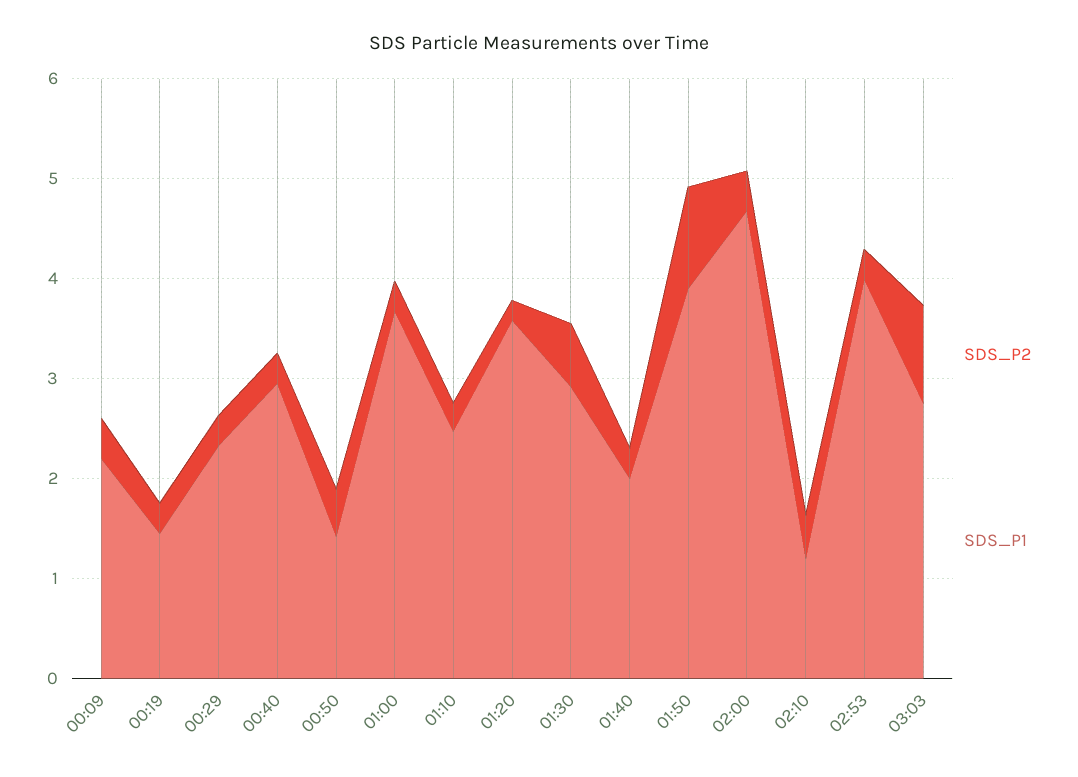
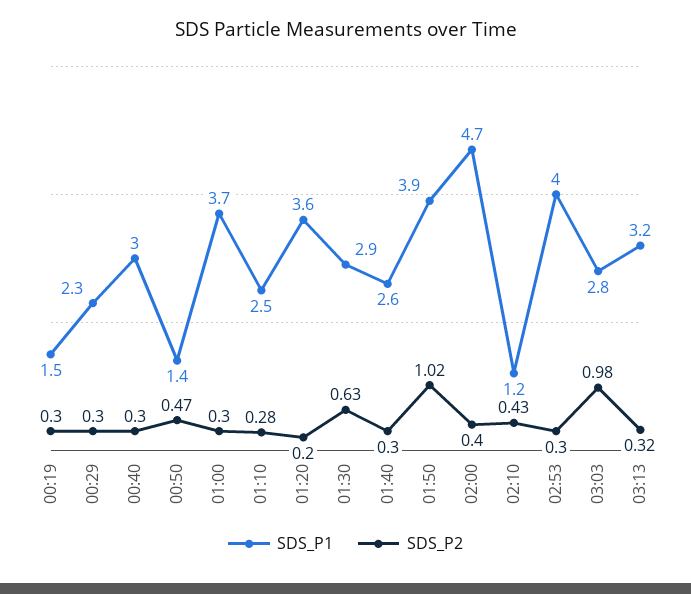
SDS_P2, 00:09: 0.4 -> none
SDS_P1, 00:09: 2.2 -> none
SDS_P1, 01:40: 2 -> 2.6
SDS_P1, 03:13: none -> 3.2
SDS_P2, 03:13: none -> 0.32

